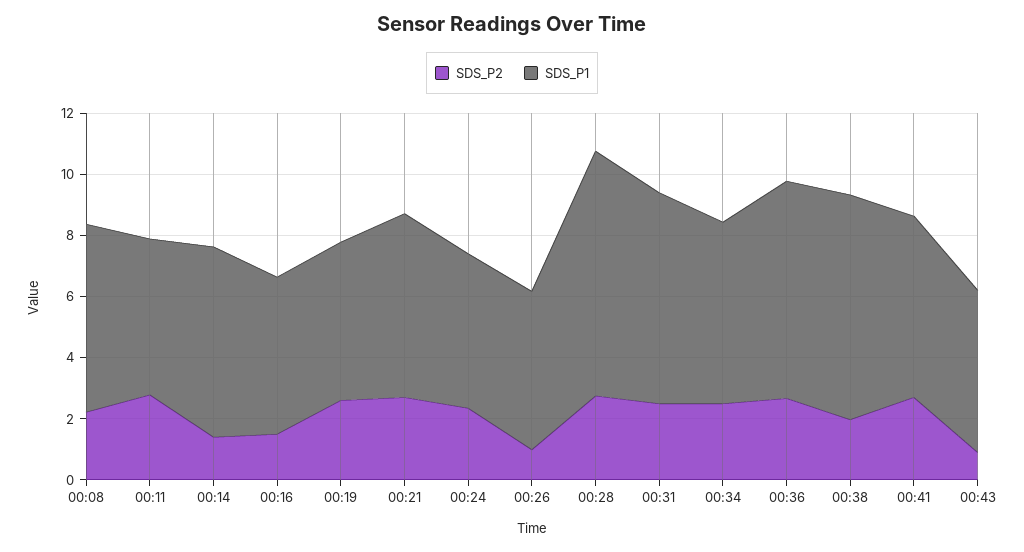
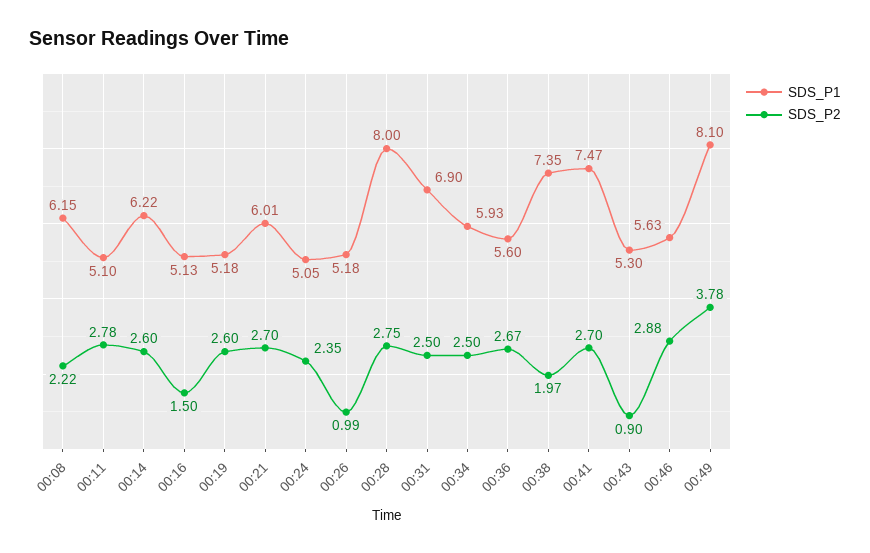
SDS_P2, 00:14: 1.5 -> 2.6
SDS_P1, 00:36: 7 -> 5.6
SDS_P1, 00:41: 6 -> 7.47
SDS_P1, 00:46: none -> 5.63
SDS_P2, 00:46: none -> 2.88
SDS_P1, 00:49: none -> 8.1
SDS_P2, 00:49: none -> 3.78

